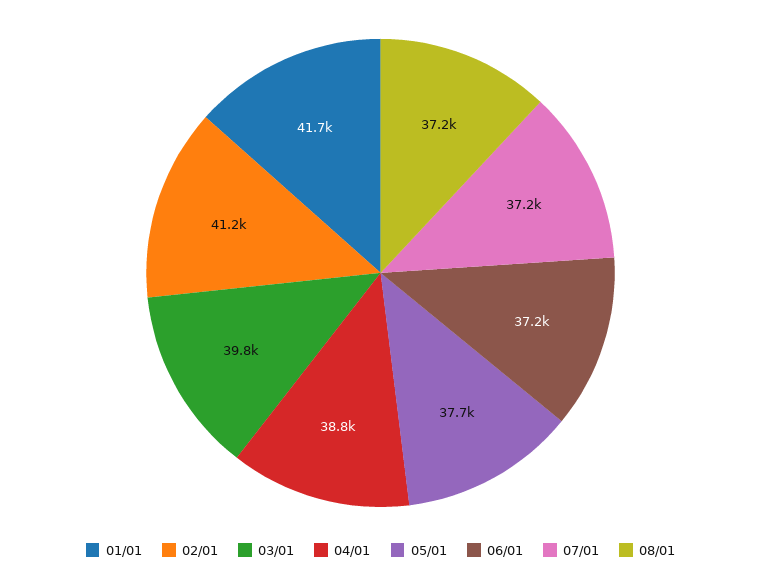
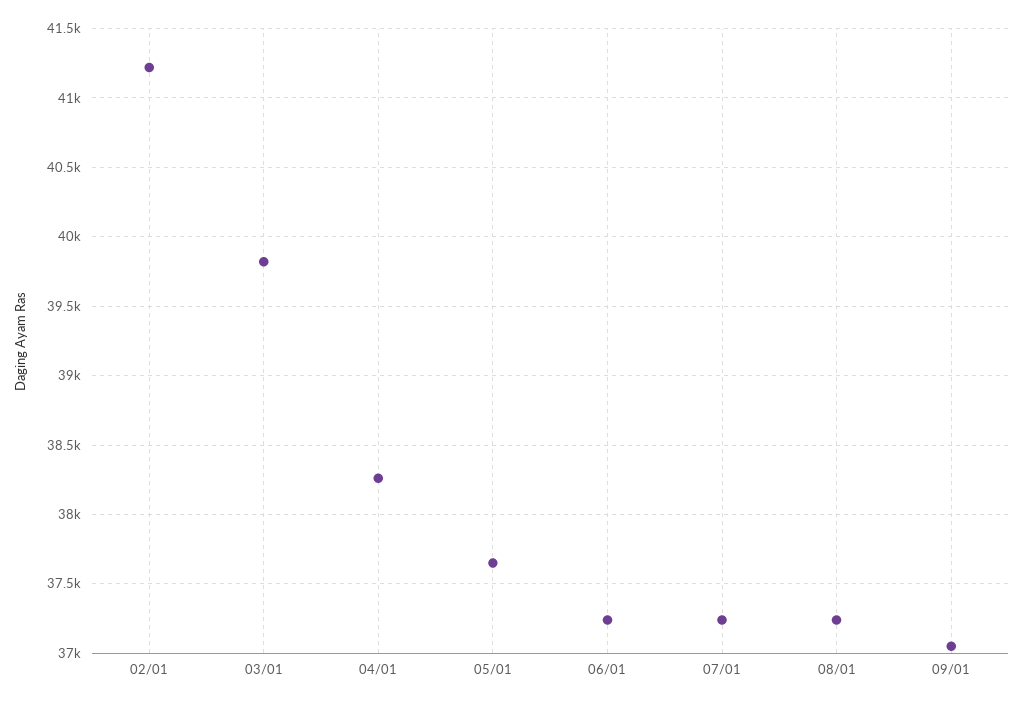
01/01: 41700 -> none
04/01: 38800 -> 38250
09/01: none -> 37050

